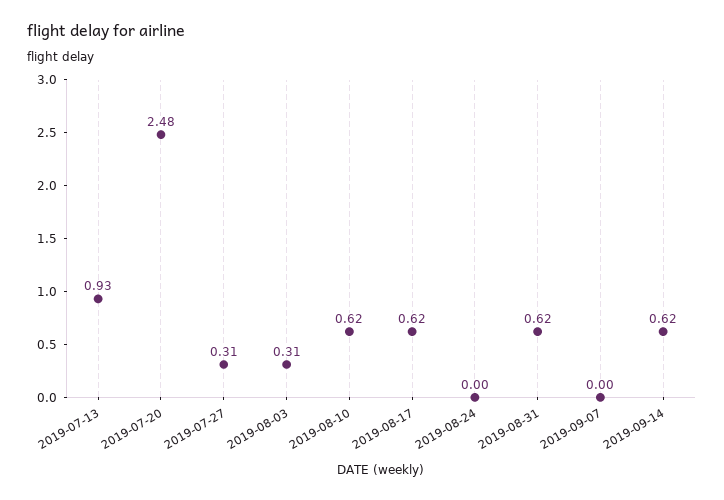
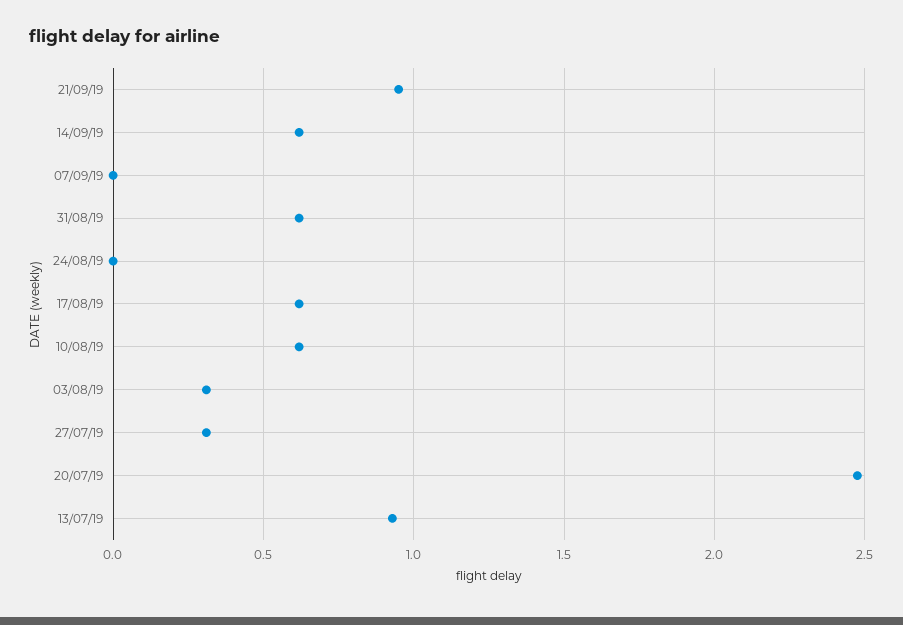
21/09/19: none -> 0.95

